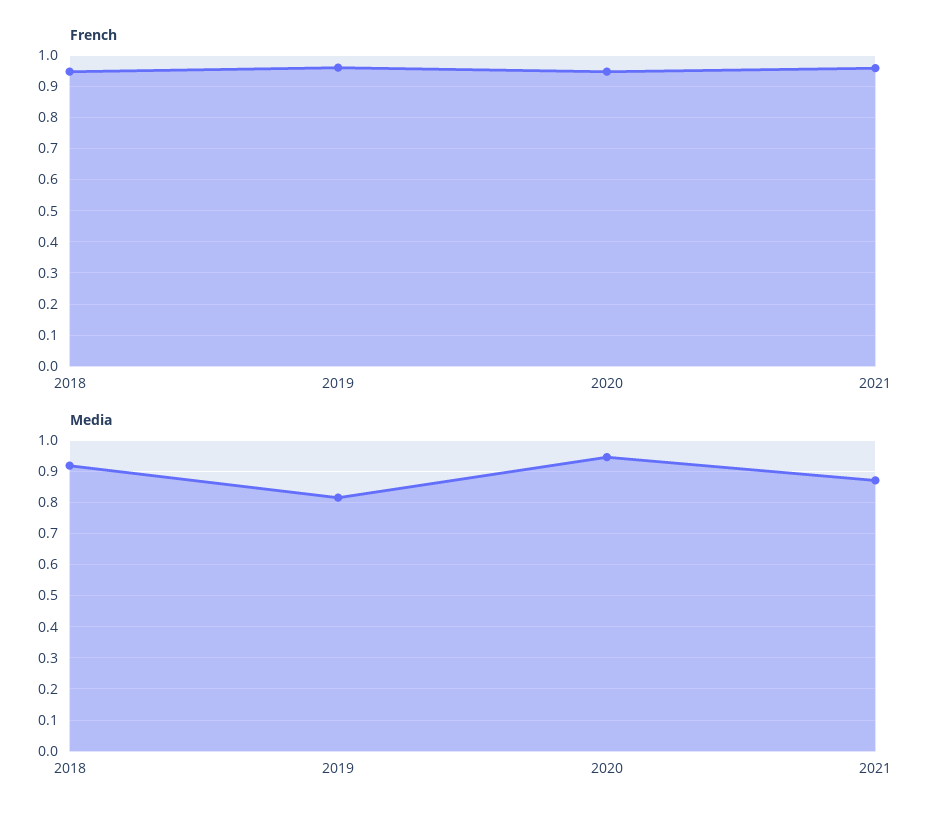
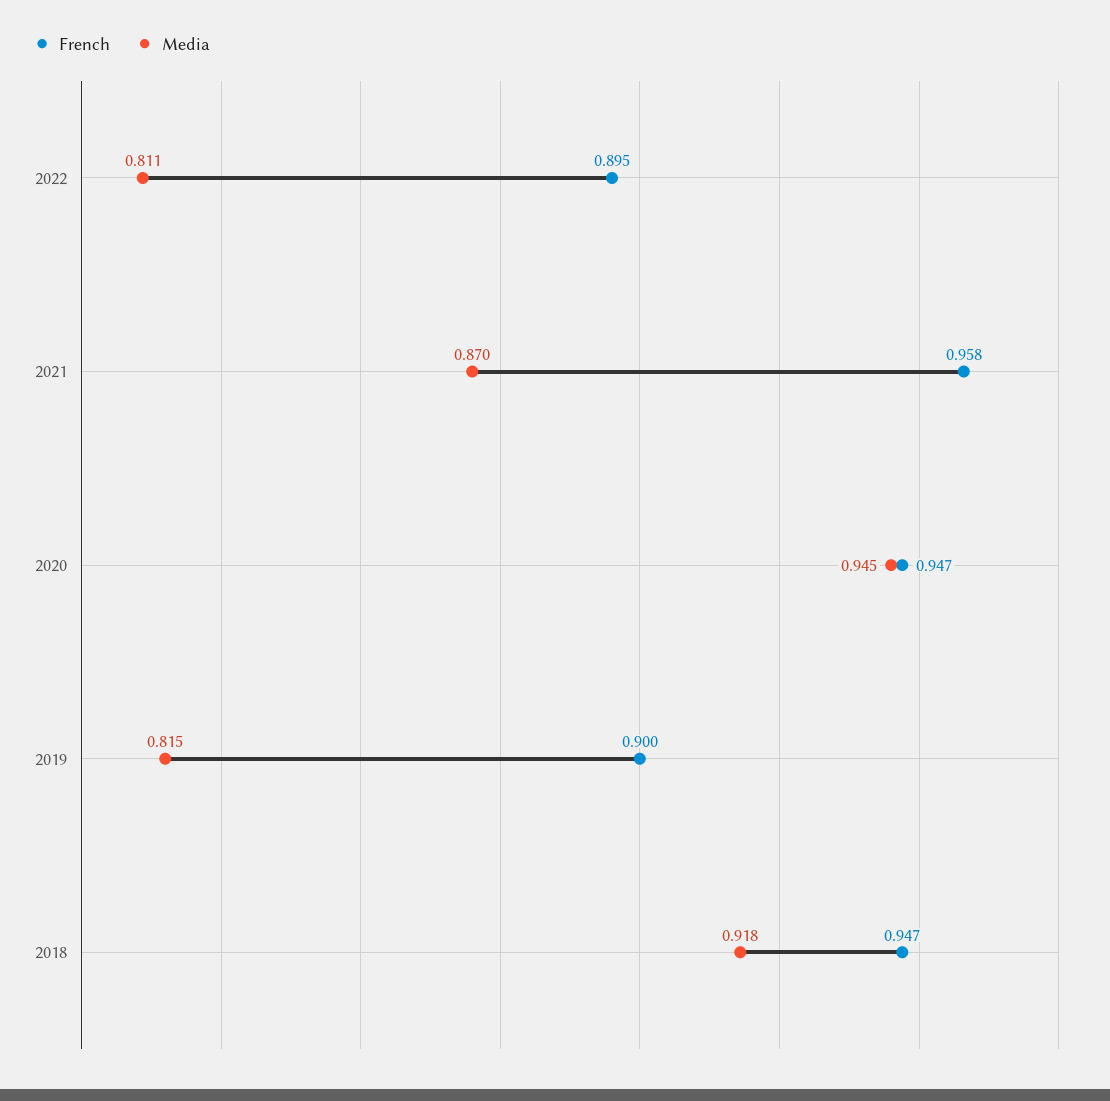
French, 2019: 0.96 -> 0.9
French, 2022: none -> 0.895
Media, 2022: none -> 0.811

